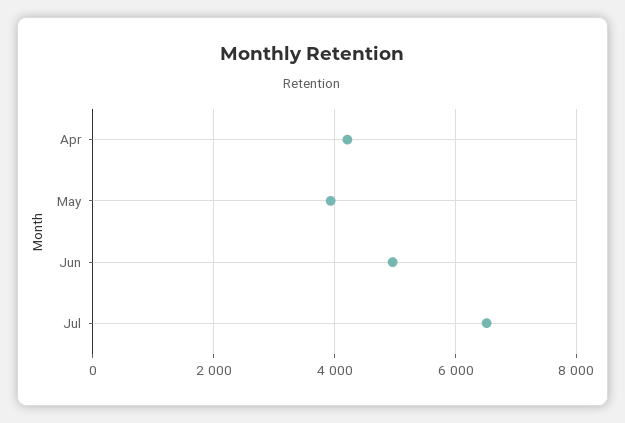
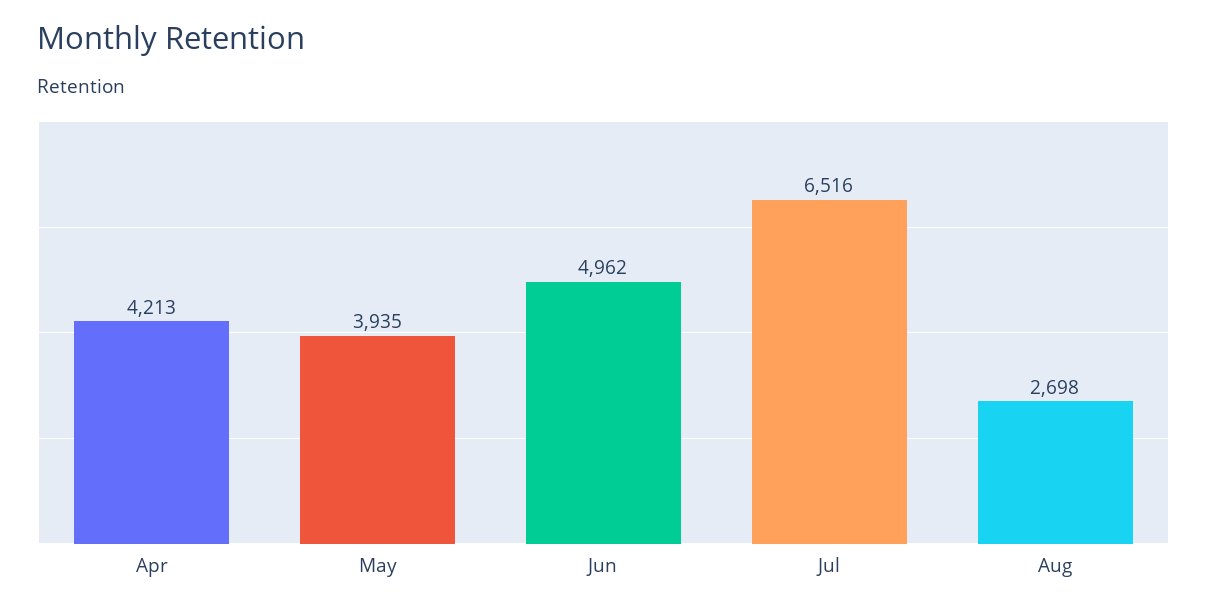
Aug: none -> 2698

